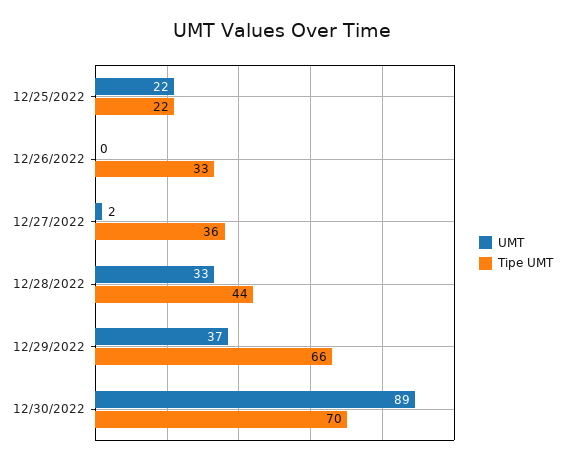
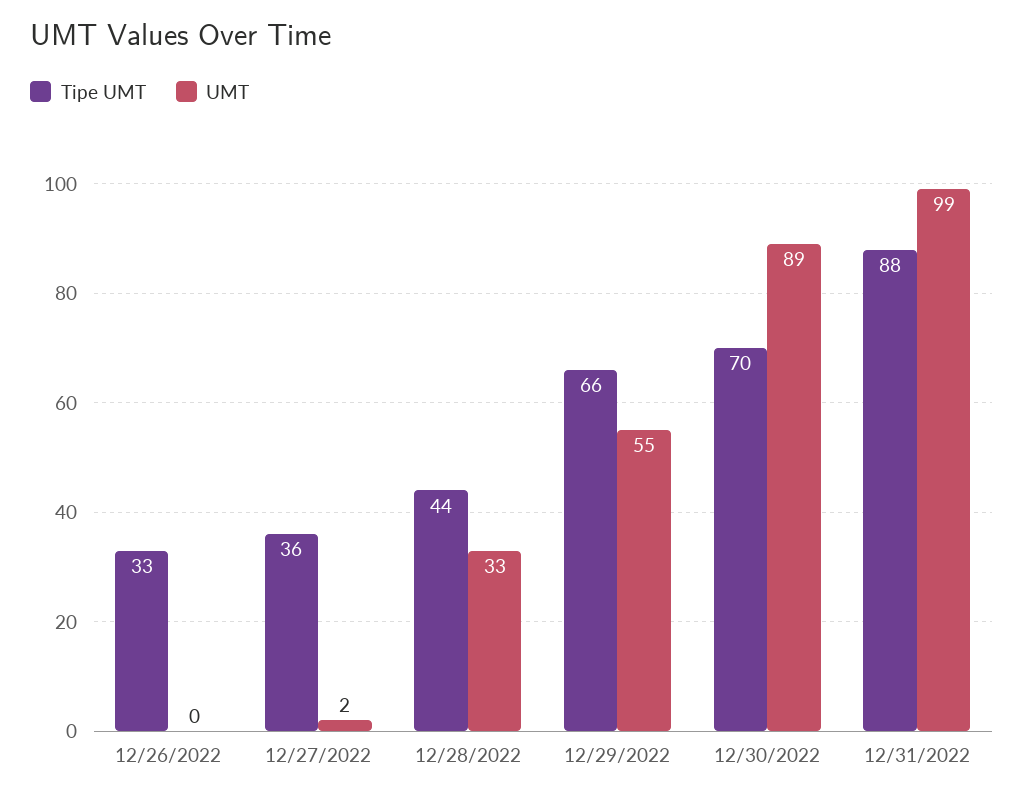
UMT, 12/25/2022: 22 -> none
Tipe UMT, 12/25/2022: 22 -> none
UMT, 12/29/2022: 37 -> 55
Tipe UMT, 12/31/2022: none -> 88
UMT, 12/31/2022: none -> 99

